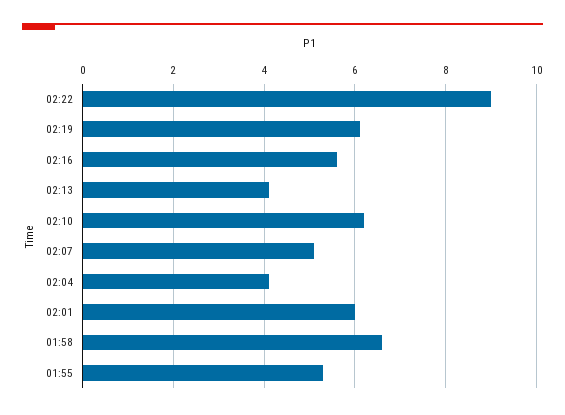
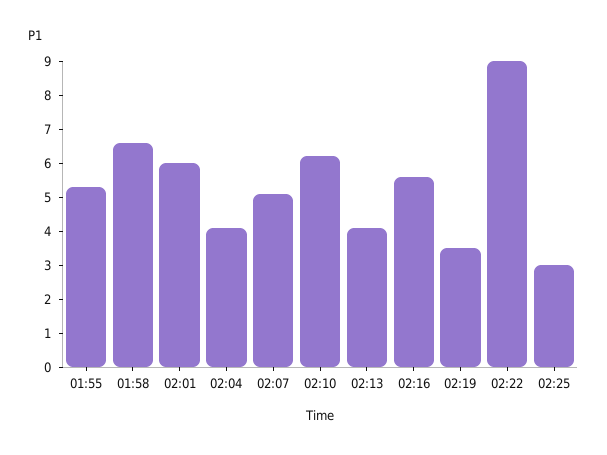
02:19: 6 -> 3.5
02:25: none -> 3

